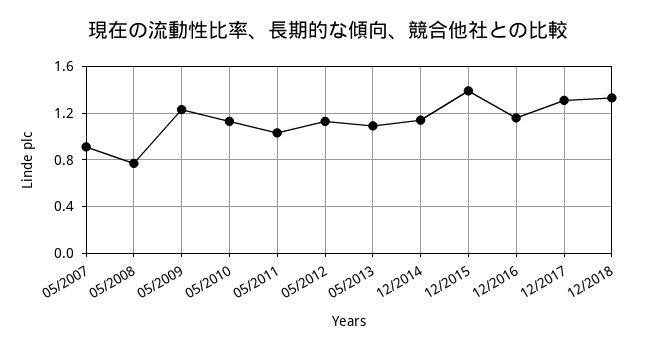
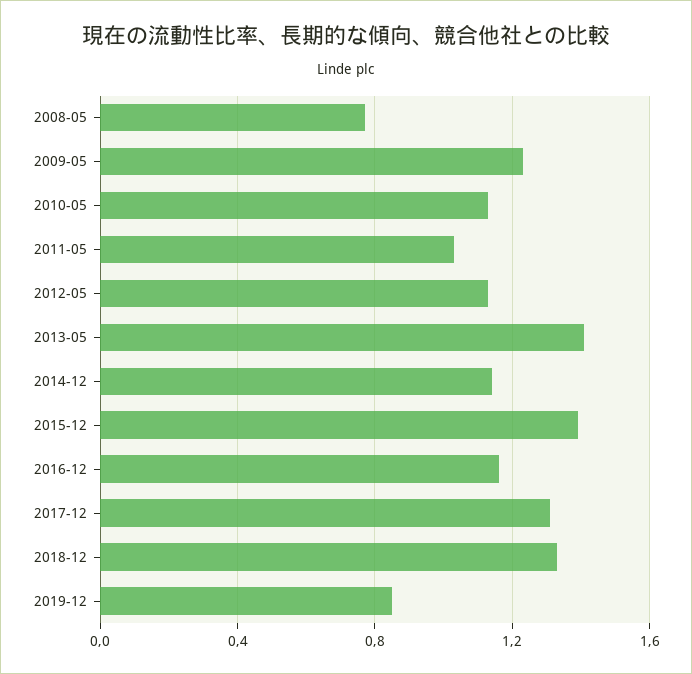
05/2007: 0.9 -> none
05/2013: 1.1 -> 1.4
2019-12: none -> 0.85

